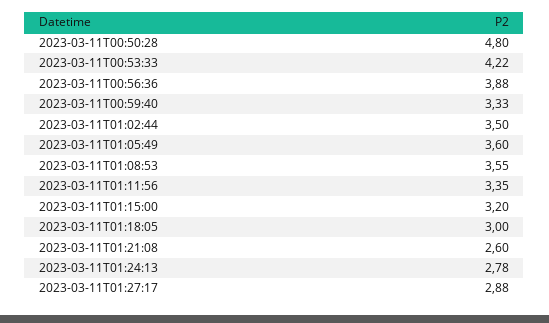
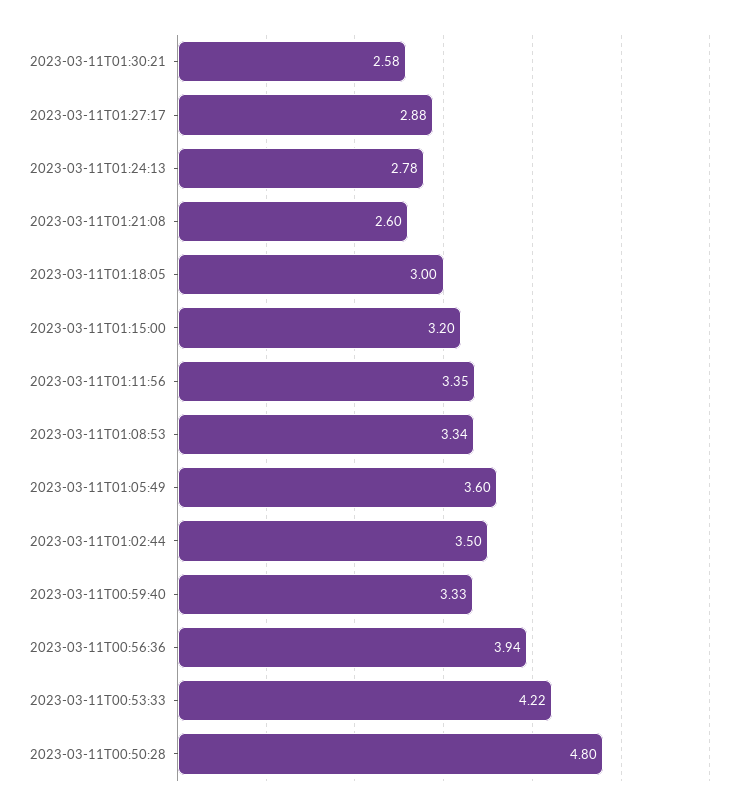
2023-03-11T00:56:36: 3.88 -> 3.94
2023-03-11T01:08:53: 3.55 -> 3.34
2023-03-11T01:30:21: none -> 2.58

